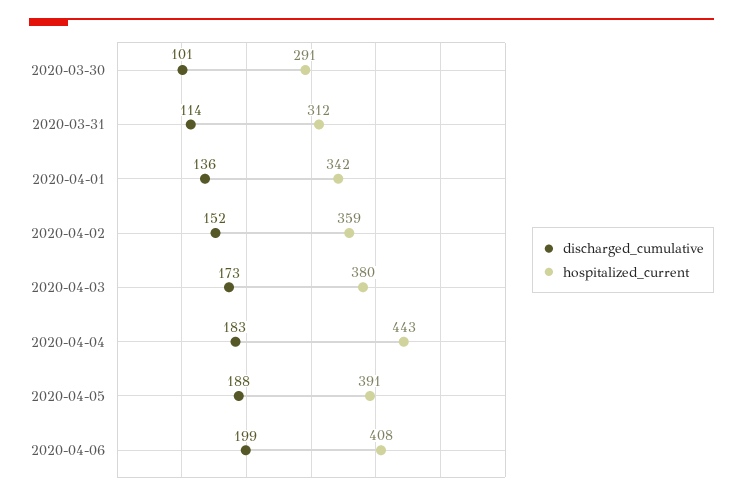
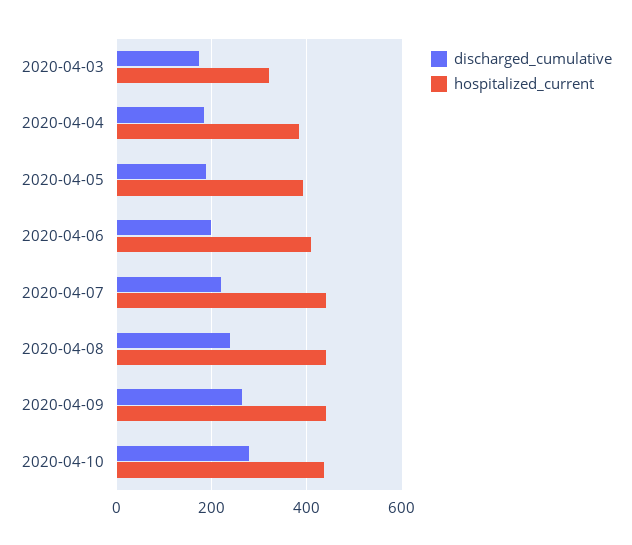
discharged_cumulative, 2020-03-30: 101 -> none
hospitalized_current, 2020-03-30: 291 -> none
discharged_cumulative, 2020-03-31: 114 -> none
hospitalized_current, 2020-03-31: 312 -> none
discharged_cumulative, 2020-04-01: 136 -> none
hospitalized_current, 2020-04-01: 342 -> none
discharged_cumulative, 2020-04-02: 152 -> none
hospitalized_current, 2020-04-02: 359 -> none
hospitalized_current, 2020-04-03: 380 -> 320
hospitalized_current, 2020-04-04: 443 -> 380
discharged_cumulative, 2020-04-07: none -> 220
hospitalized_current, 2020-04-07: none -> 440
discharged_cumulative, 2020-04-08: none -> 240
hospitalized_current, 2020-04-08: none -> 440
discharged_cumulative, 2020-04-09: none -> 260
hospitalized_current, 2020-04-09: none -> 440
discharged_cumulative, 2020-04-10: none -> 280
hospitalized_current, 2020-04-10: none -> 440

